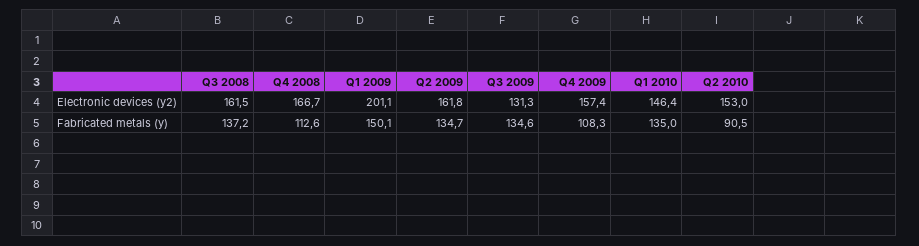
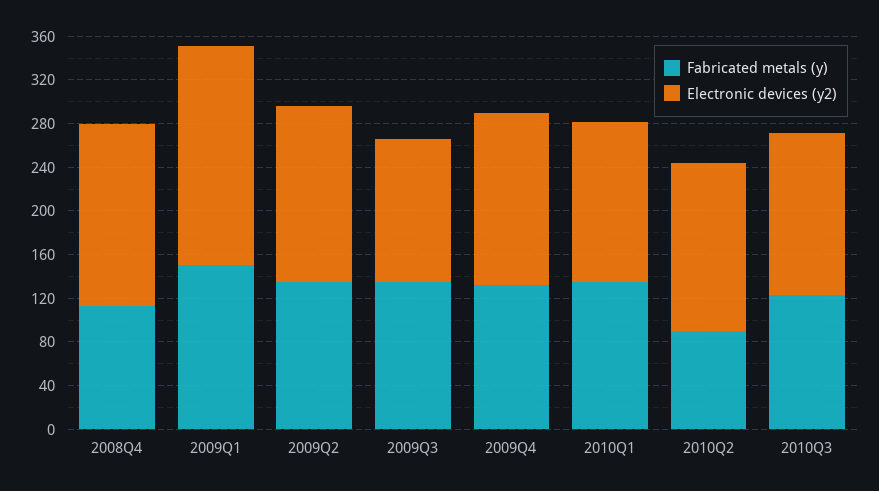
Electronic devices (y2), Q3 2008: 161.5 -> none
Fabricated metals (y), Q3 2008: 137.2 -> none
Fabricated metals (y), Q4 2009: 108.3 -> 130
Fabricated metals (y), 2010Q3: none -> 120
Electronic devices (y2), 2010Q3: none -> 150

